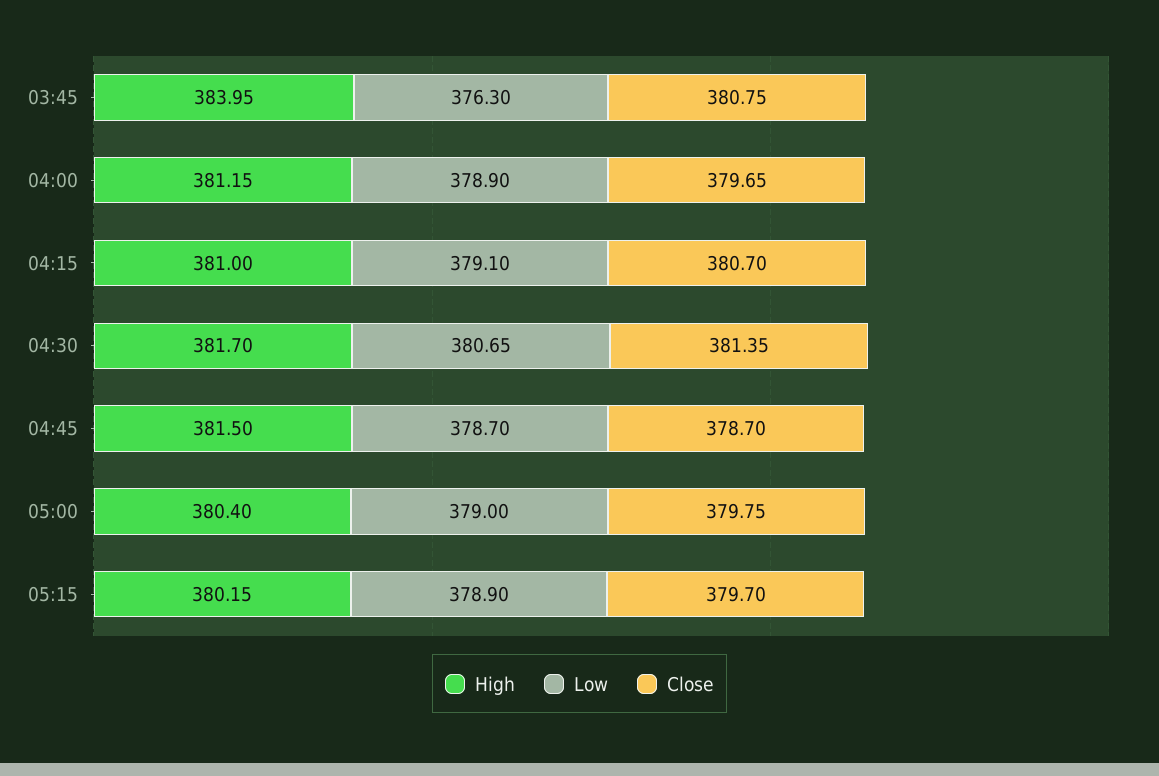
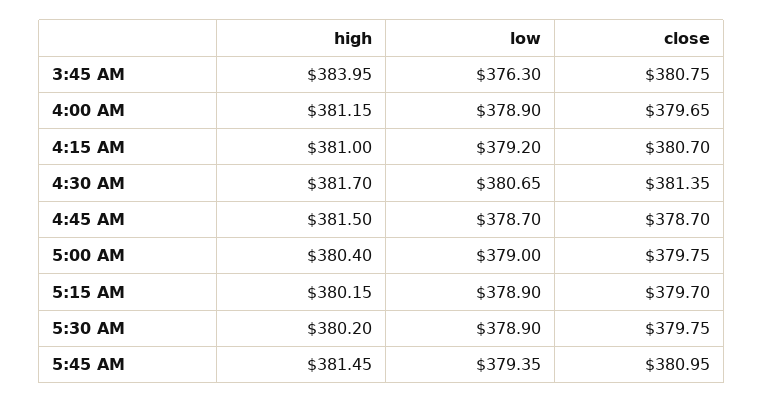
Low, 04:15: 379.1 -> 379.2
High, 5:30 AM: none -> 380.2
Low, 5:30 AM: none -> 378.9
Close, 5:30 AM: none -> 379.75
High, 5:45 AM: none -> 381.45
Low, 5:45 AM: none -> 379.35
Close, 5:45 AM: none -> 380.95

